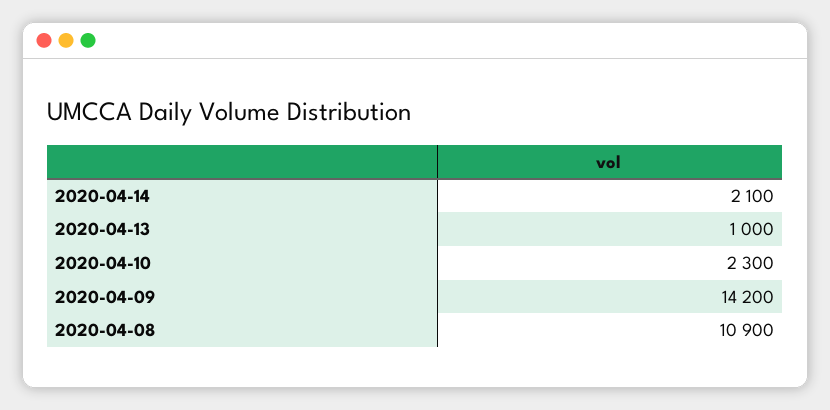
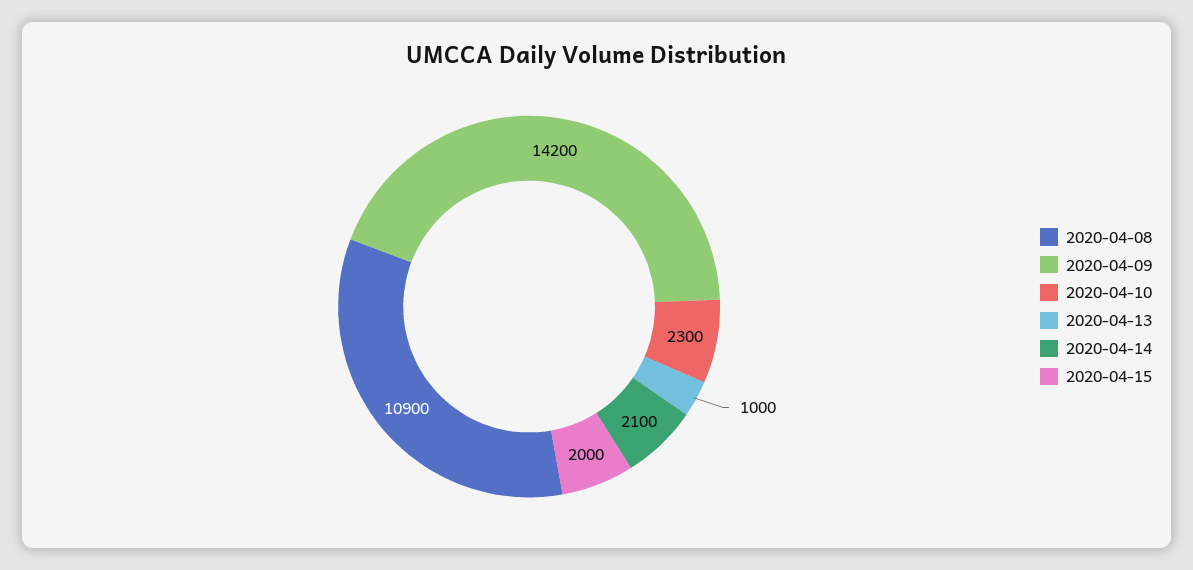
2020-04-15: none -> 2000

